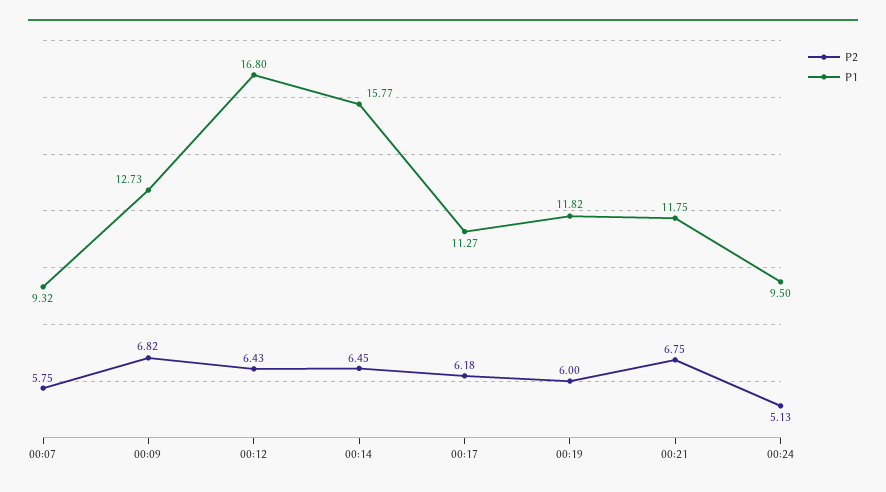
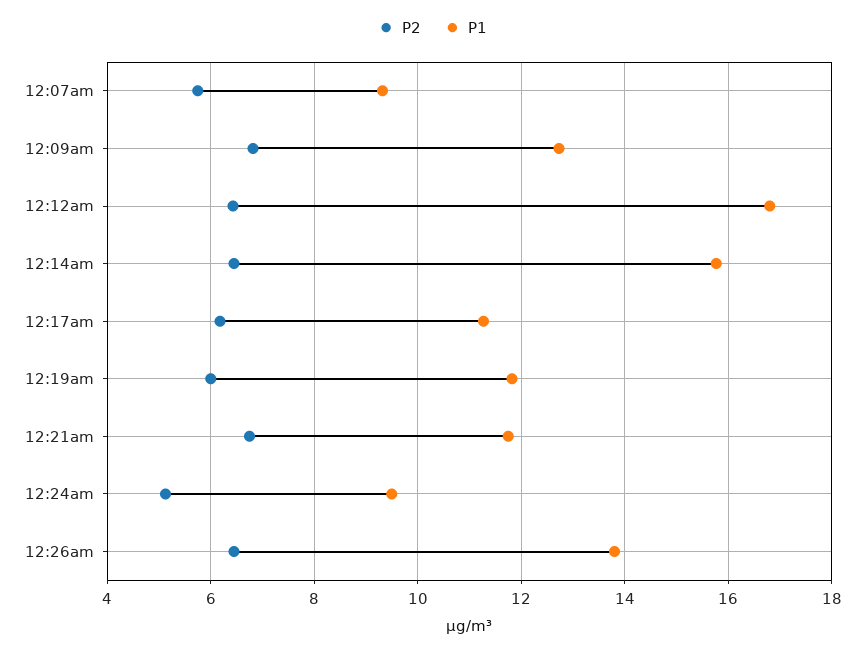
P2, 12:26am: none -> 6.4
P1, 12:26am: none -> 13.8

